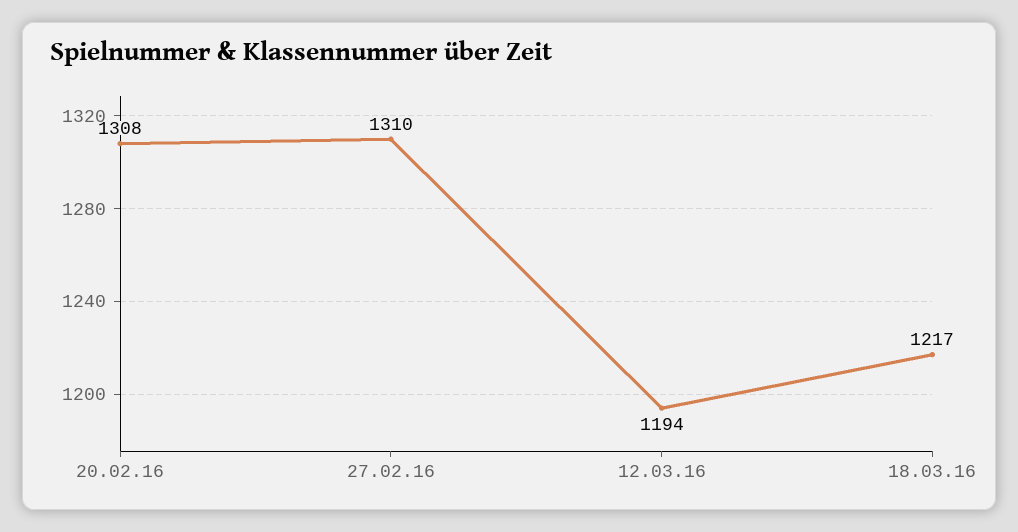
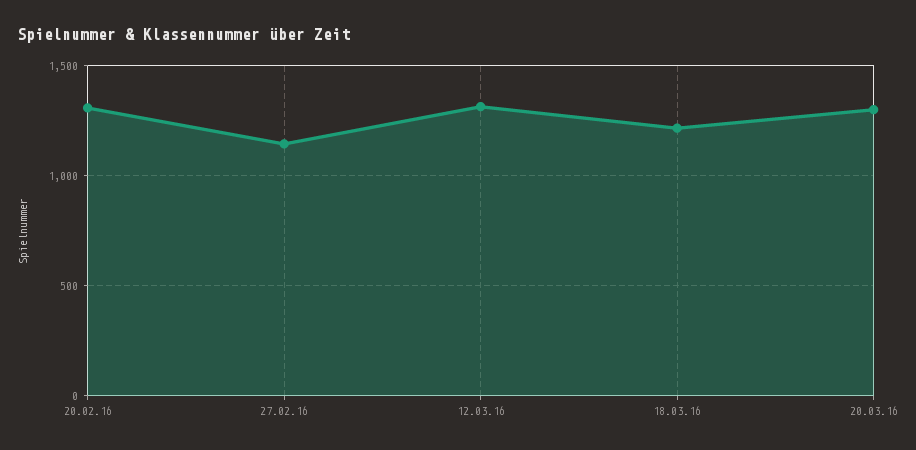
27.02.16: 1310 -> 1150
12.03.16: 1194 -> 1300
20.03.16: none -> 1300

